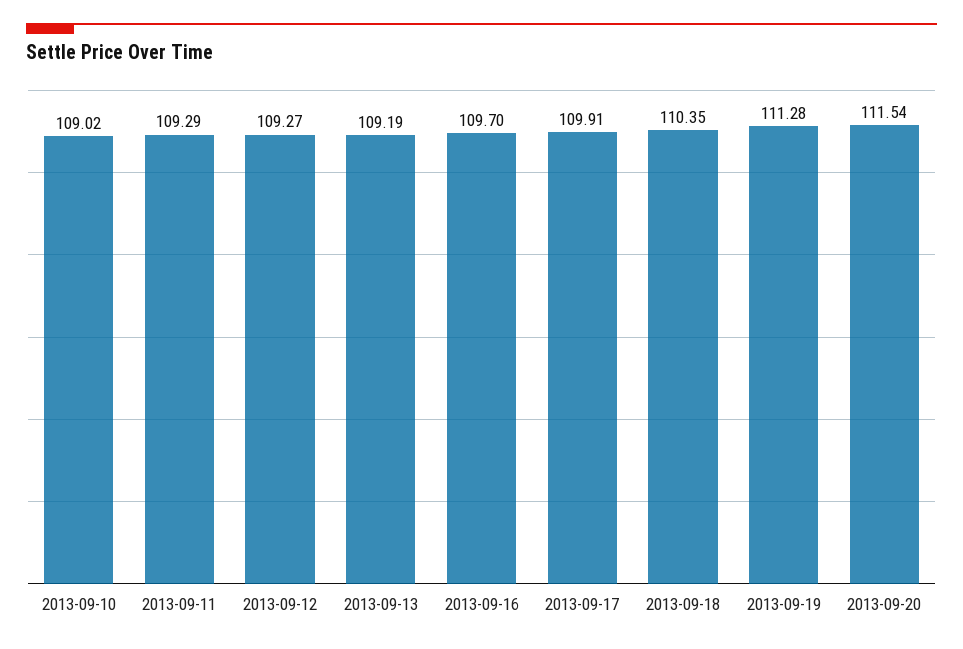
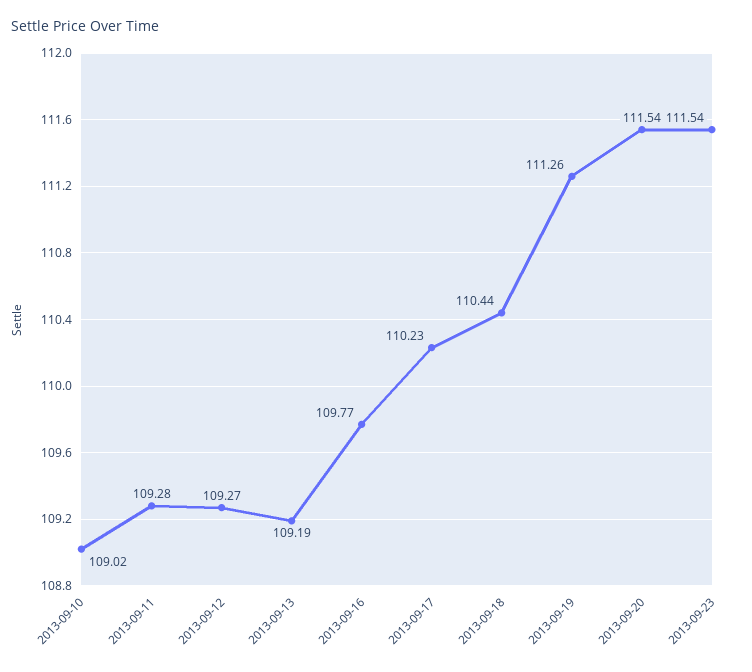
2013-09-11: 109.29 -> 109.28
2013-09-16: 109.7 -> 109.77
2013-09-17: 109.91 -> 110.23
2013-09-18: 110.35 -> 110.44
2013-09-19: 111.28 -> 111.26
2013-09-23: none -> 111.54

